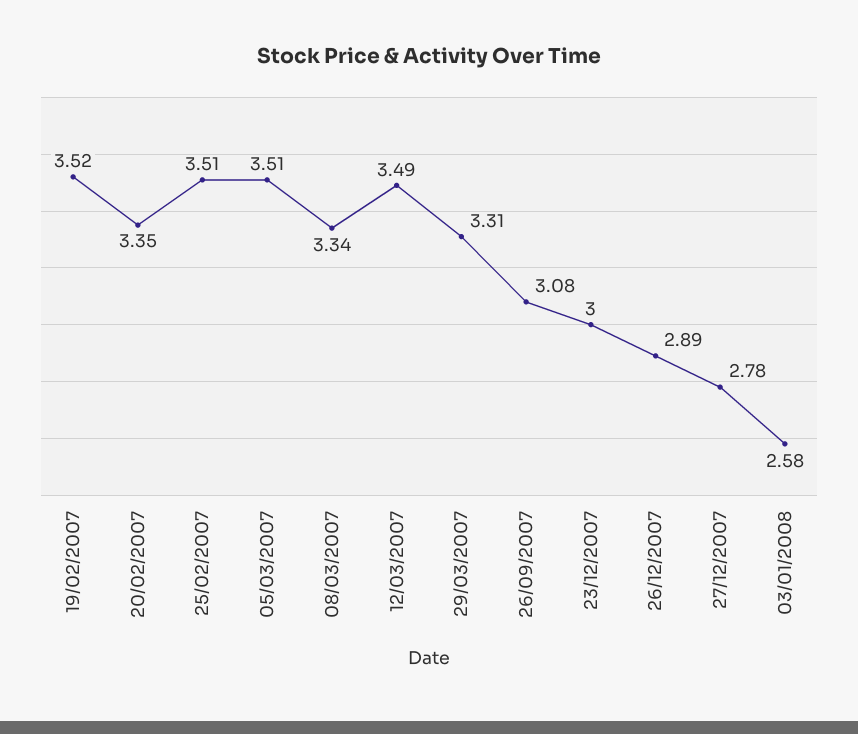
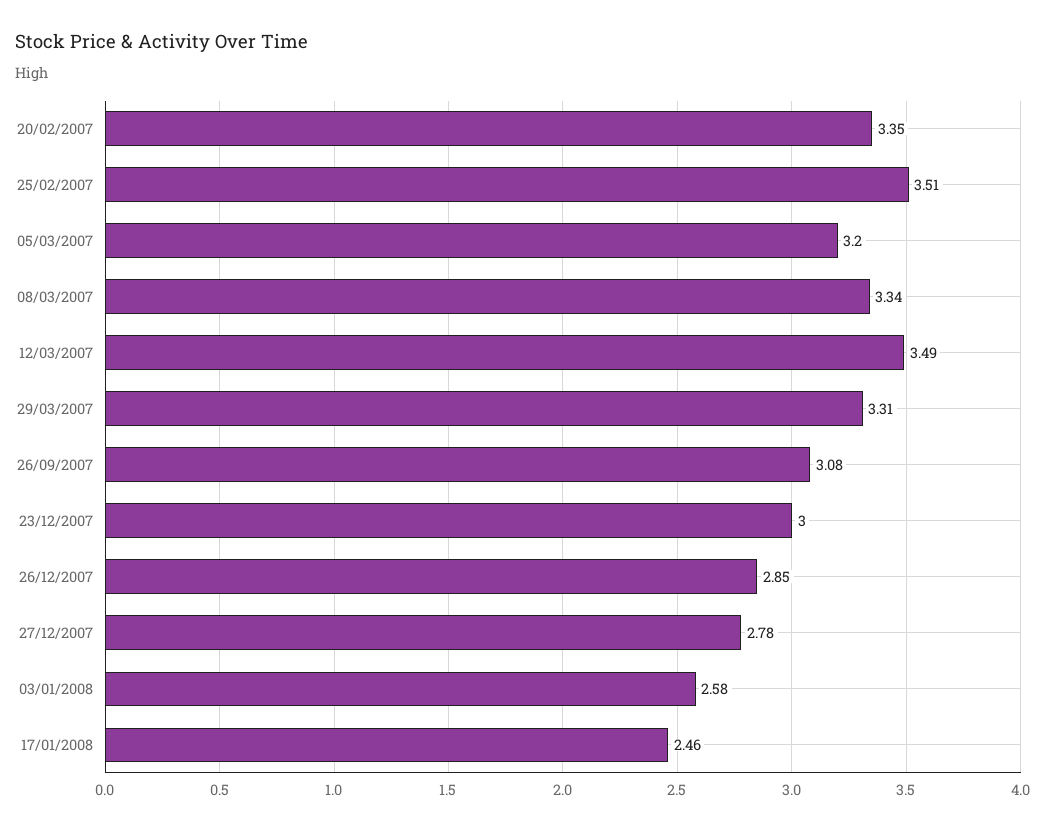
19/02/2007: 3.52 -> none
05/03/2007: 3.51 -> 3.2
26/12/2007: 2.89 -> 2.85
17/01/2008: none -> 2.46

